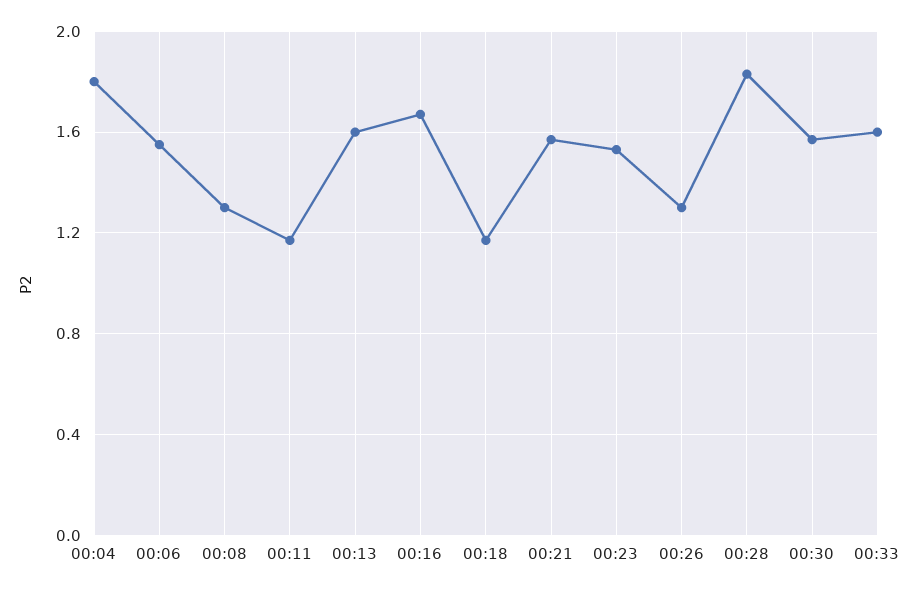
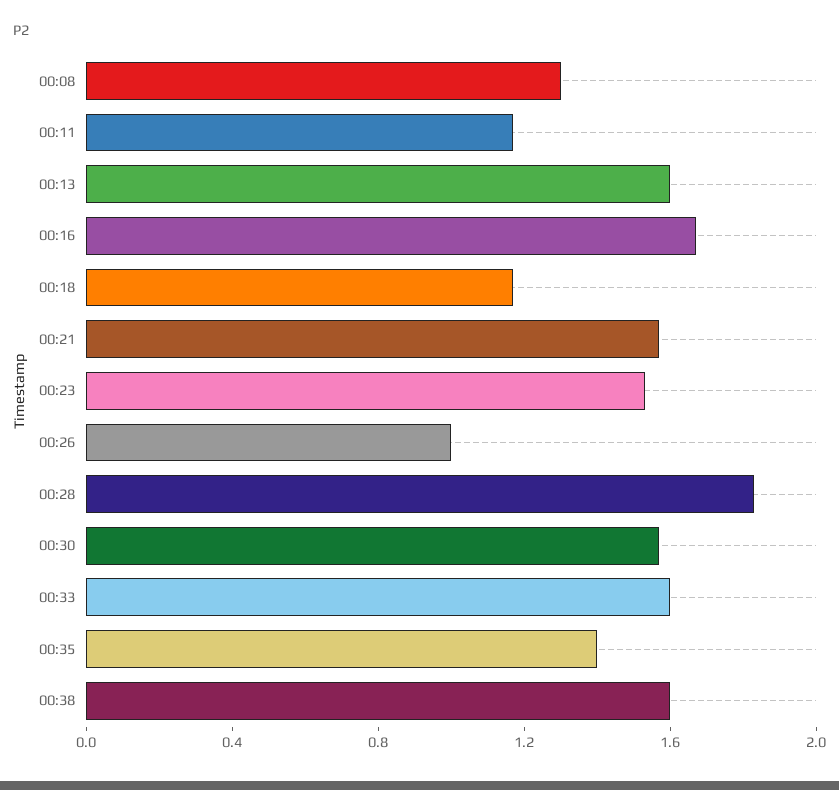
00:04: 1.8 -> none
00:06: 1.55 -> none
00:26: 1.3 -> 1
00:35: none -> 1.4
00:38: none -> 1.6

